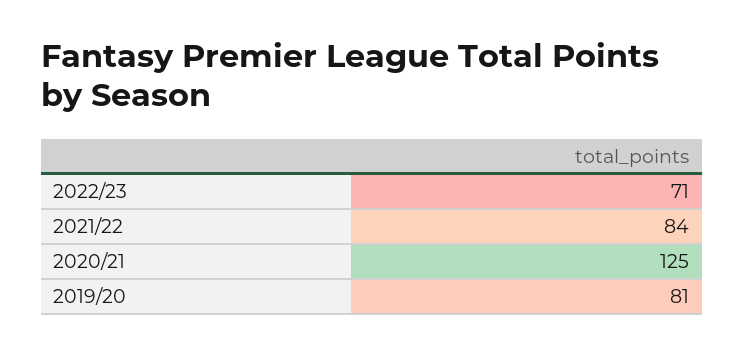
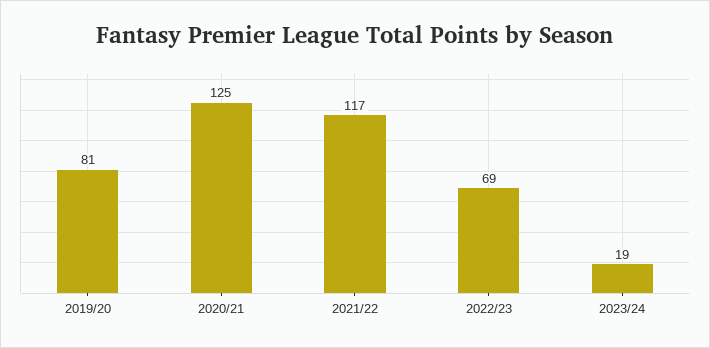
2022/23: 71 -> 69
2021/22: 84 -> 117
2023/24: none -> 19

